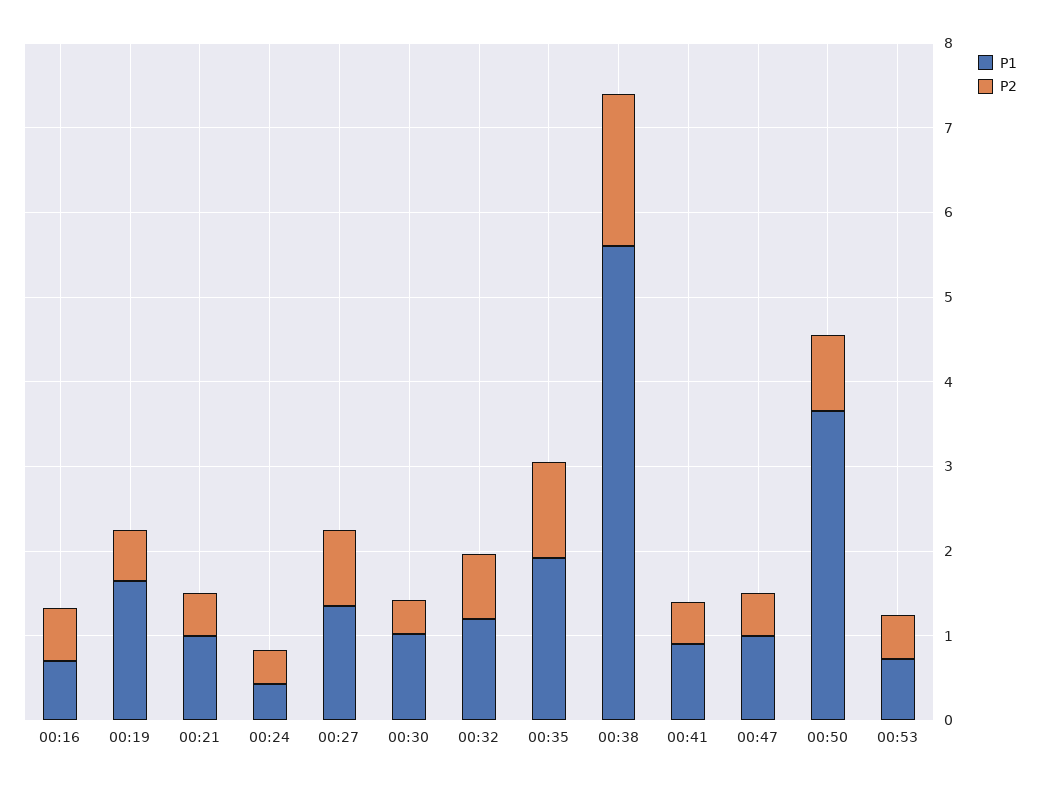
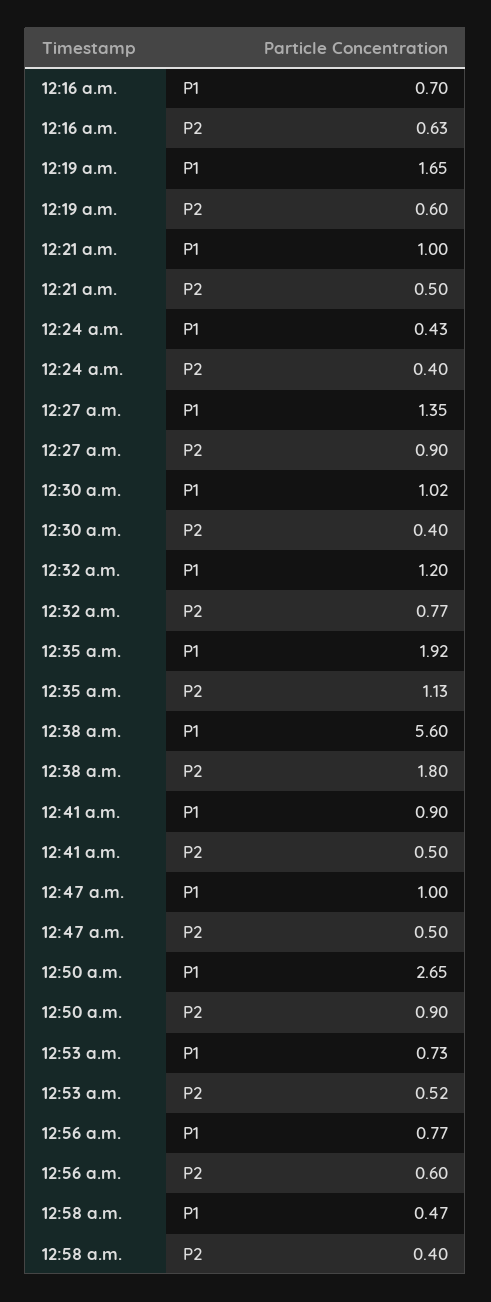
P1, 00:50: 3.6 -> 2.65
P1, 12:56 a.m.: none -> 0.77
P2, 12:56 a.m.: none -> 0.6
P1, 12:58 a.m.: none -> 0.47
P2, 12:58 a.m.: none -> 0.4

